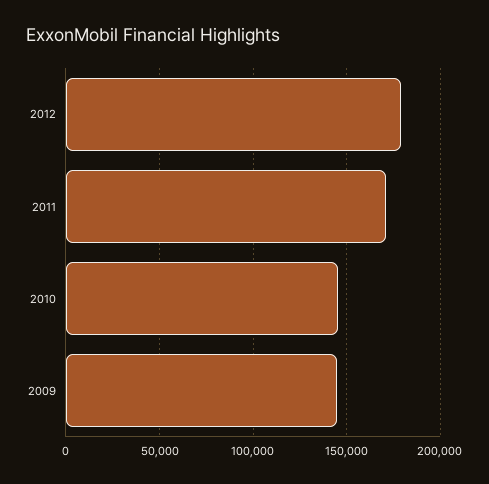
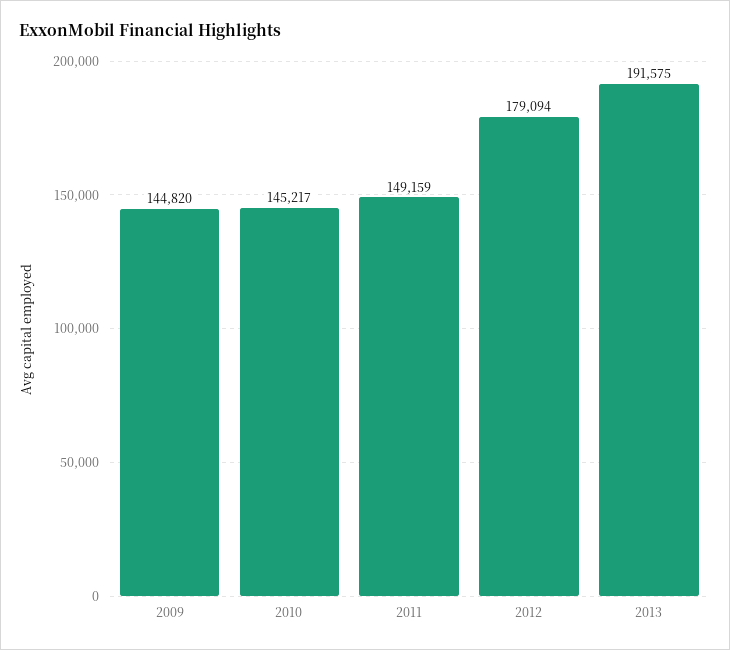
2011: 170000 -> 149159
2013: none -> 191575

